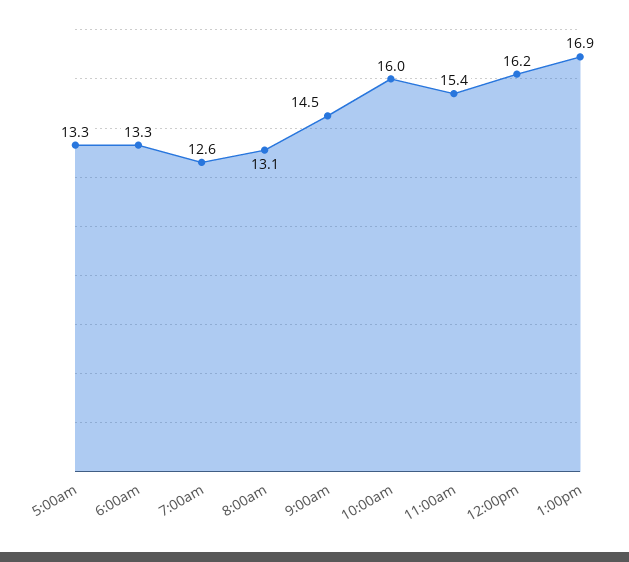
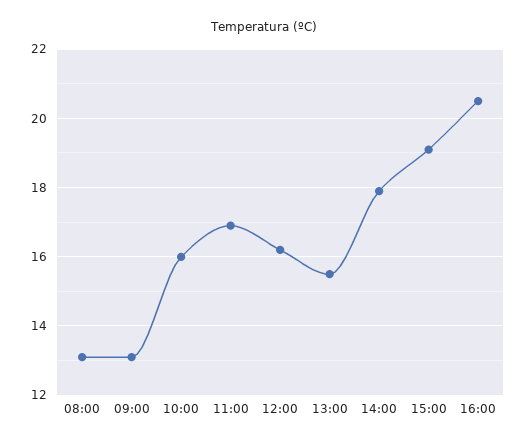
5:00am: 13.3 -> none
6:00am: 13.3 -> none
7:00am: 12.6 -> none
9:00am: 14.5 -> 13
11:00am: 15.4 -> 17
1:00pm: 16.9 -> 15.5
14:00: none -> 18
15:00: none -> 19
16:00: none -> 20.5

